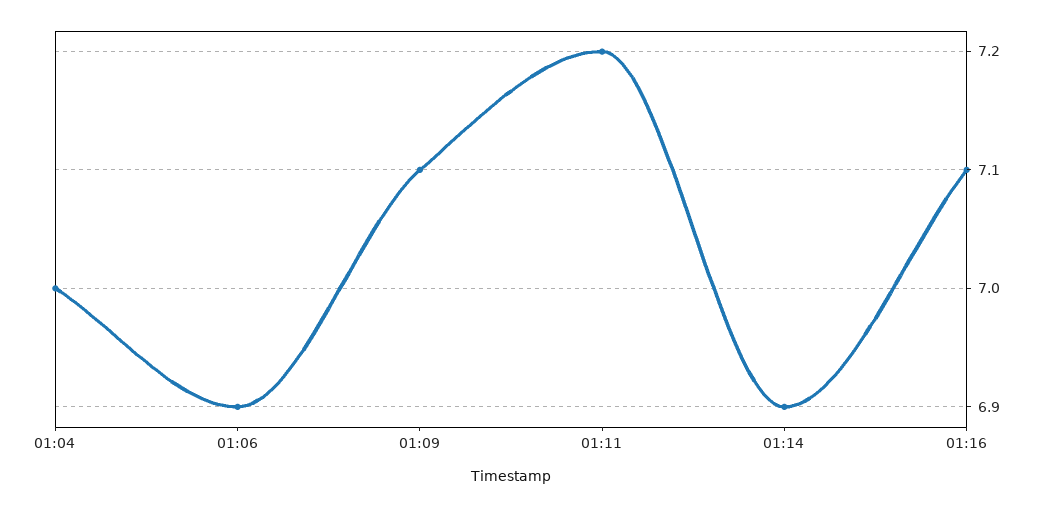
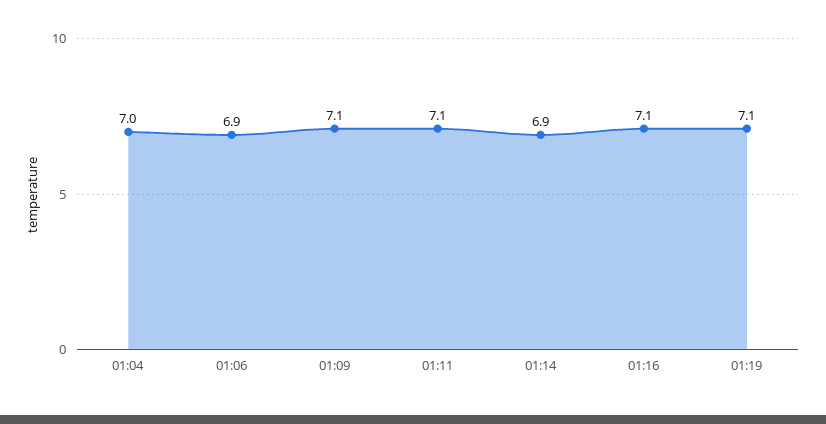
01:11: 7.2 -> 7.1
01:19: none -> 7.1

